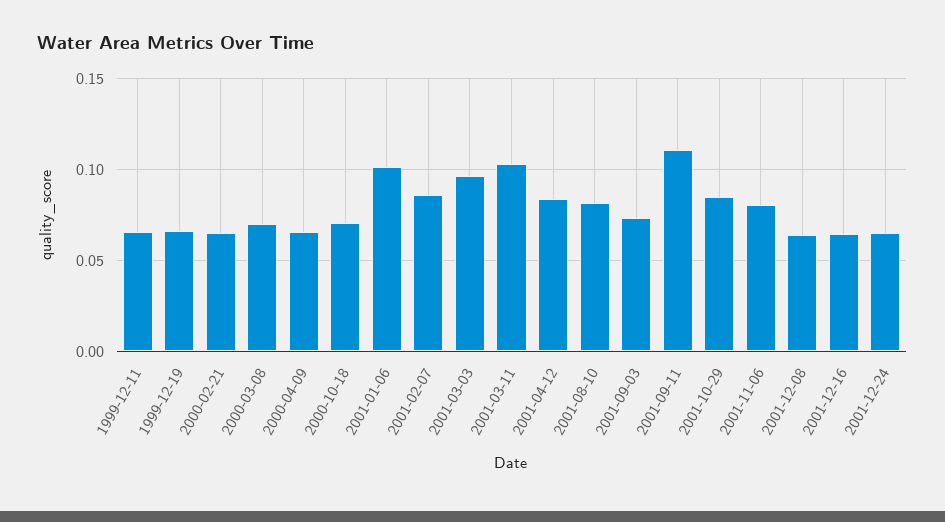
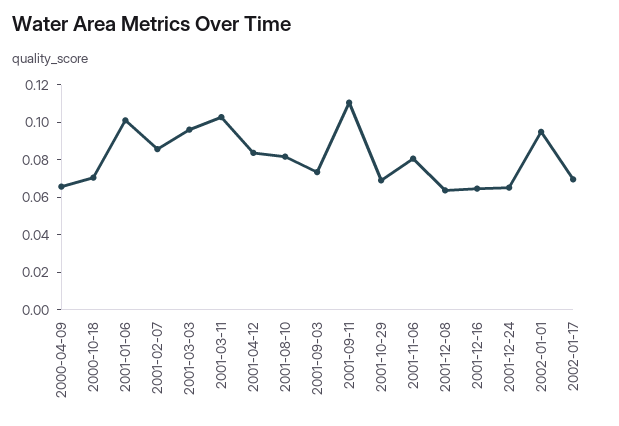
1999-12-11: 0.065 -> none
1999-12-19: 0.065 -> none
2000-02-21: 0.065 -> none
2000-03-08: 0.07 -> none
2001-10-29: 0.085 -> 0.07
2002-01-01: none -> 0.095
2002-01-17: none -> 0.07

